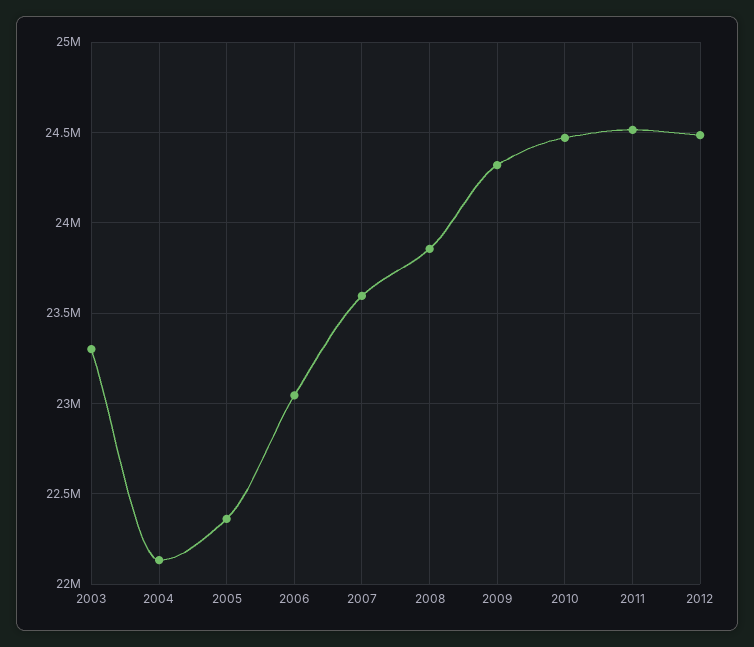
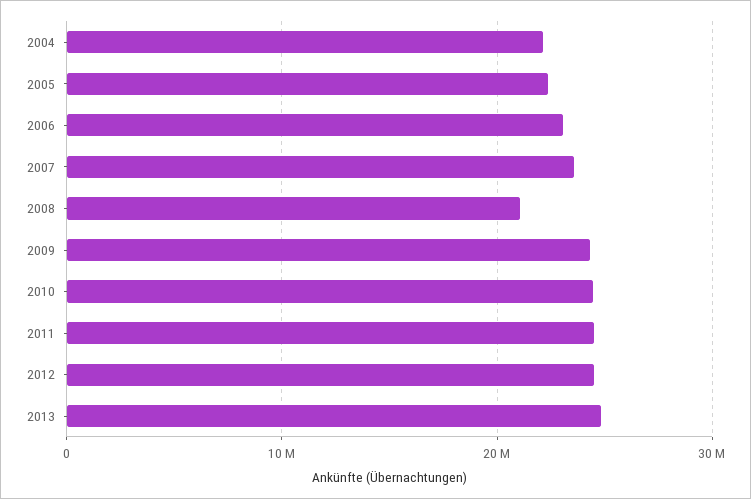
2003: 23300000 -> none
2008: 23850000 -> 21000000
2013: none -> 25000000

